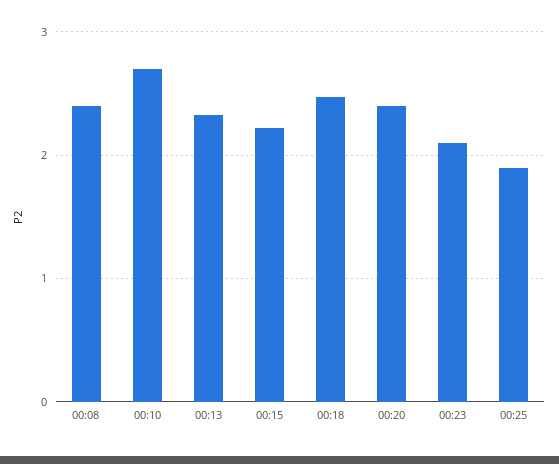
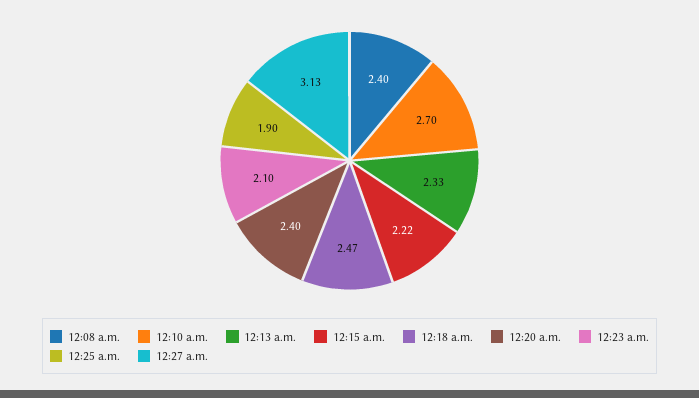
12:27 a.m.: none -> 3.13

